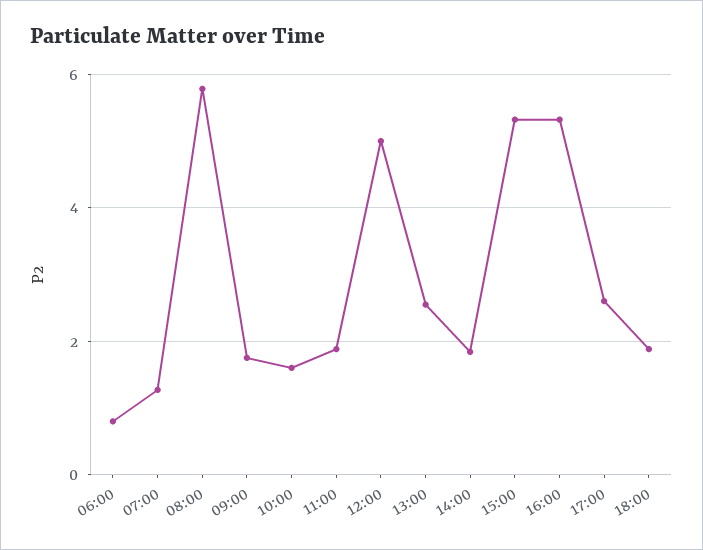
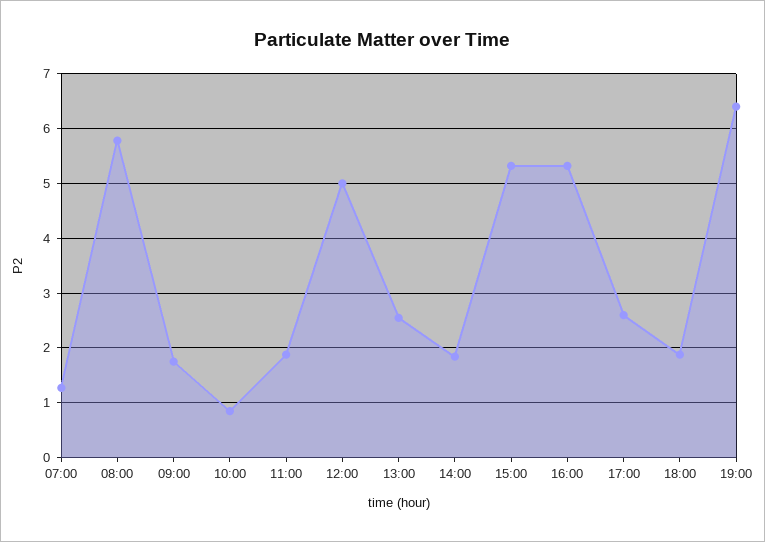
06:00: 0.8 -> none
10:00: 1.6 -> 0.8
19:00: none -> 6.4

